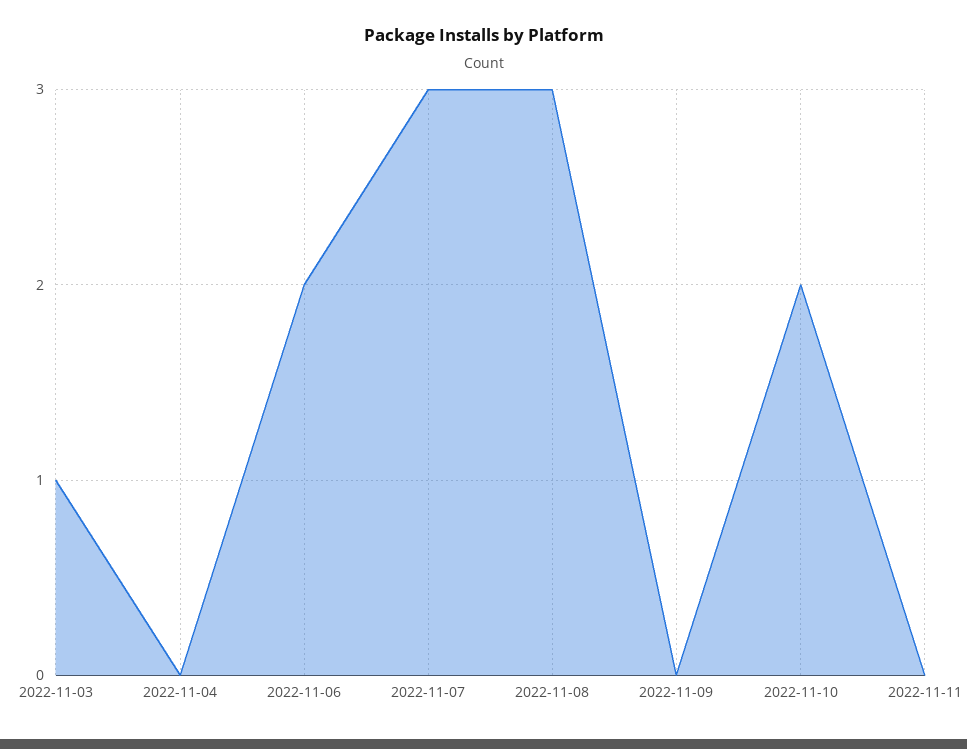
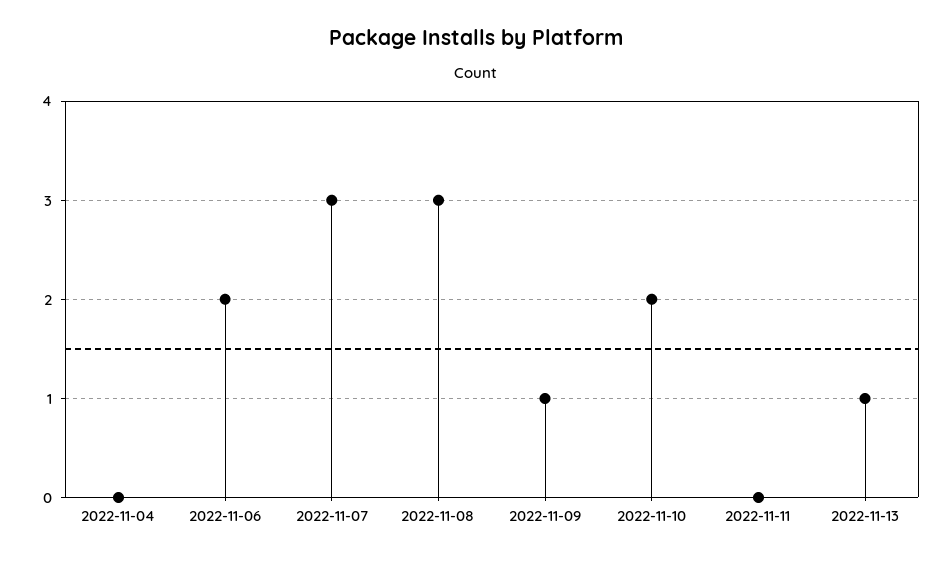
2022-11-03: 1 -> none
2022-11-09: 0 -> 1
2022-11-13: none -> 1

